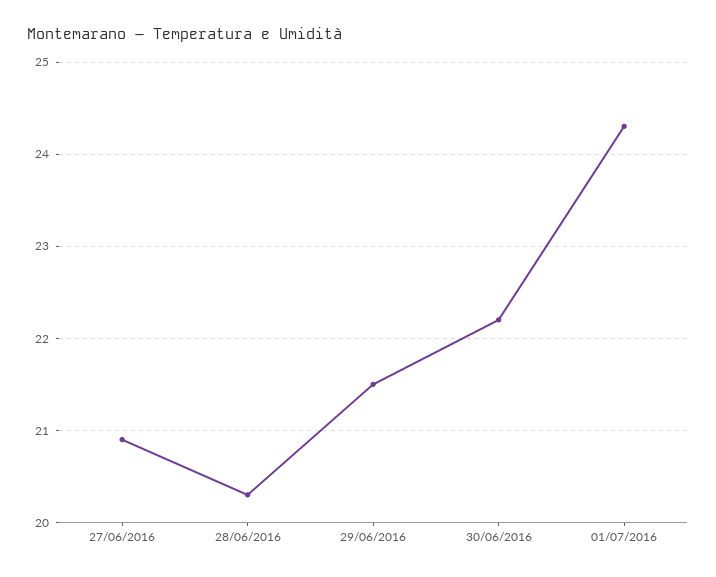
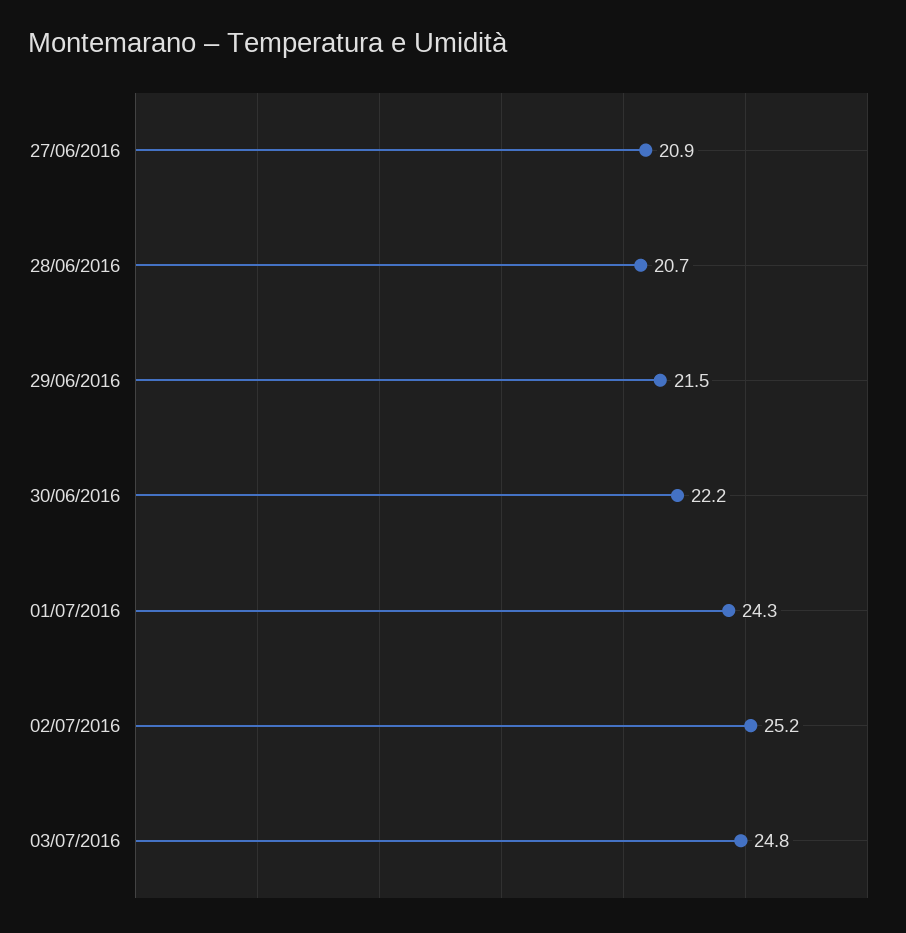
28/06/2016: 20.3 -> 20.7
02/07/2016: none -> 25.2
03/07/2016: none -> 24.8

